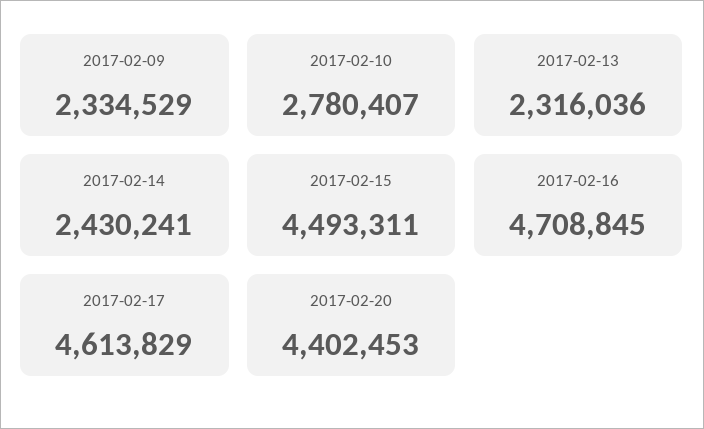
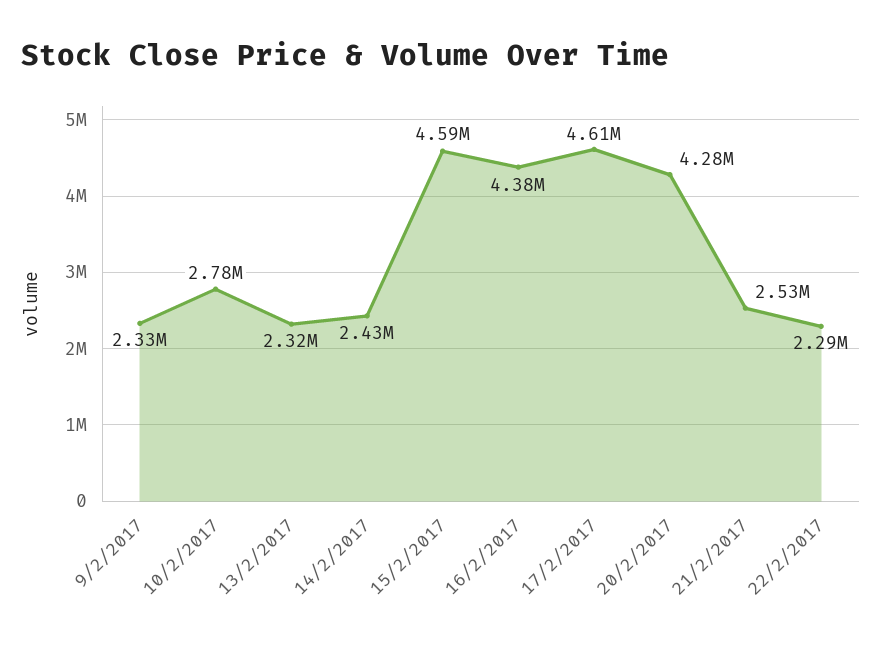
2017-02-15: 4493311 -> 4590000
2017-02-16: 4708845 -> 4380000
2017-02-20: 4402453 -> 4280000
21/2/2017: none -> 2530000
22/2/2017: none -> 2290000

